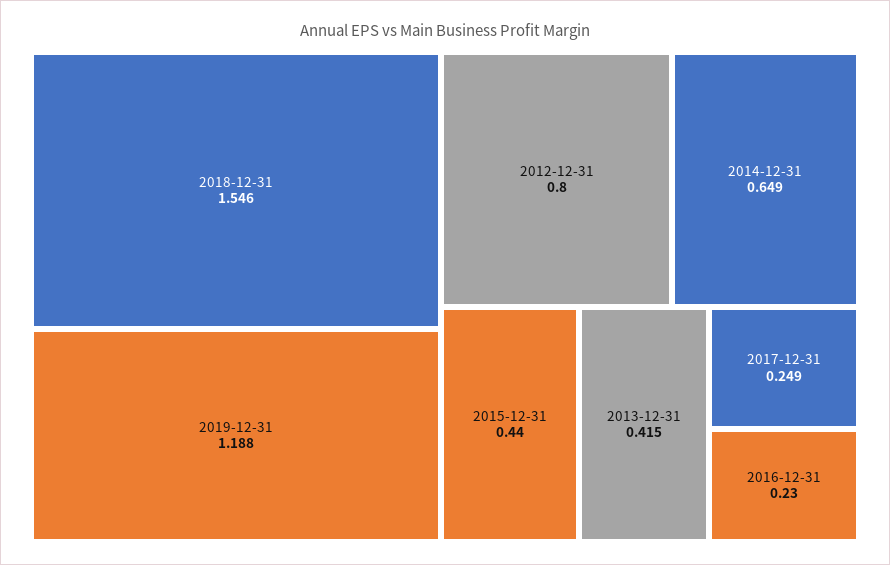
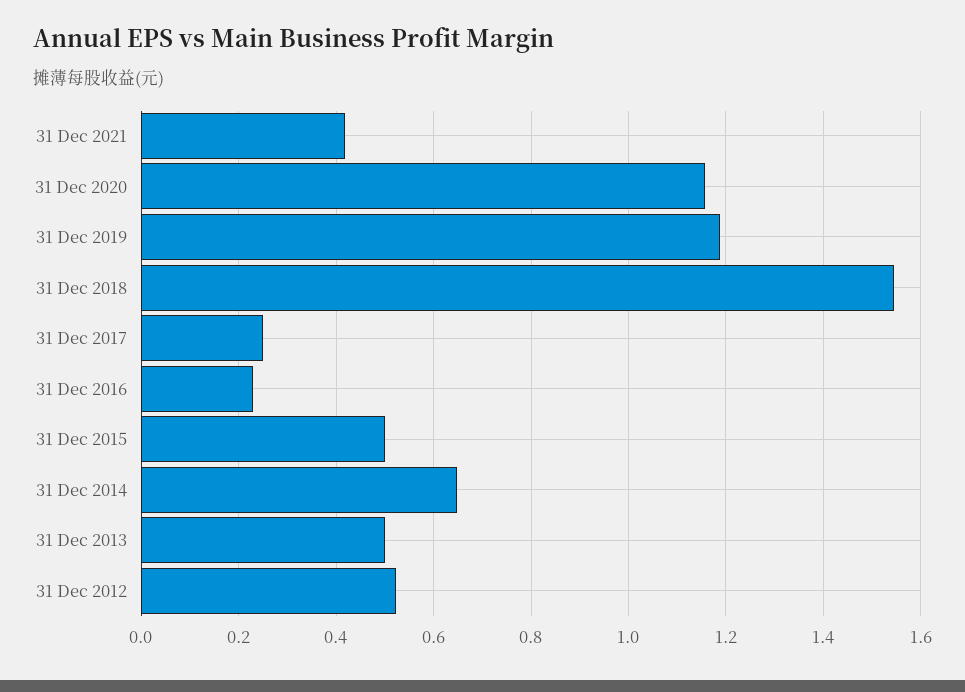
2012-12-31: 0.8 -> 0.52
2015-12-31: 0.44 -> 0.5
2013-12-31: 0.415 -> 0.5
31 Dec 2021: none -> 0.42
31 Dec 2020: none -> 1.16

